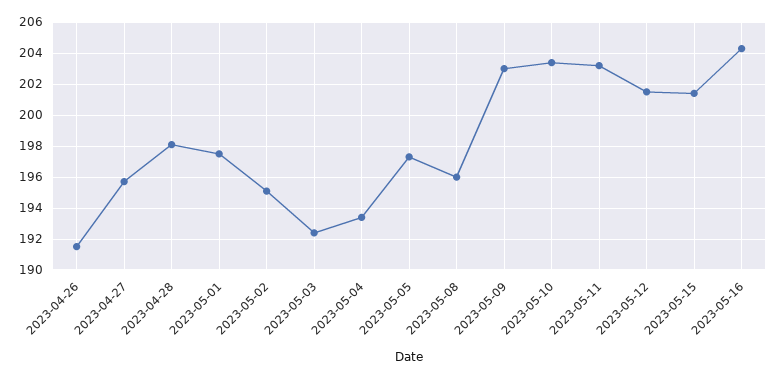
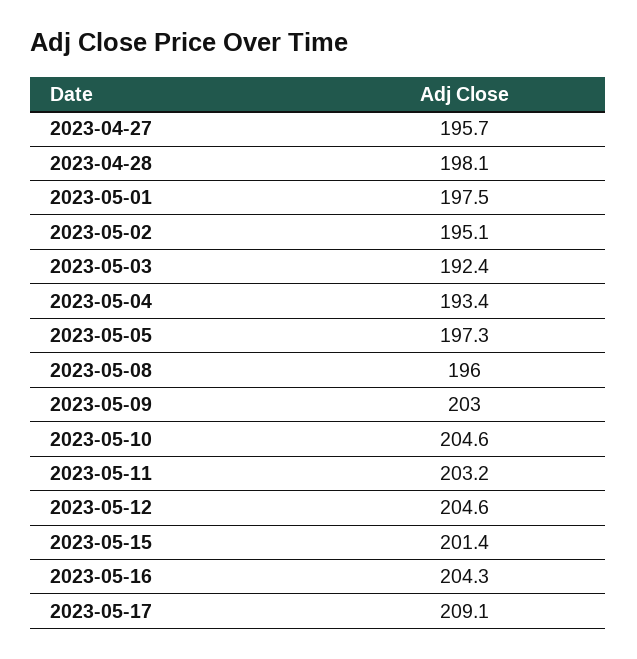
2023-04-26: 191.5 -> none
2023-05-10: 203.5 -> 204.6
2023-05-12: 201.5 -> 204.6
2023-05-17: none -> 209.1

